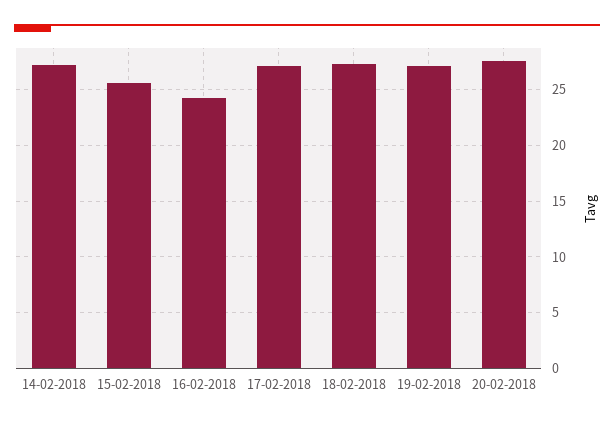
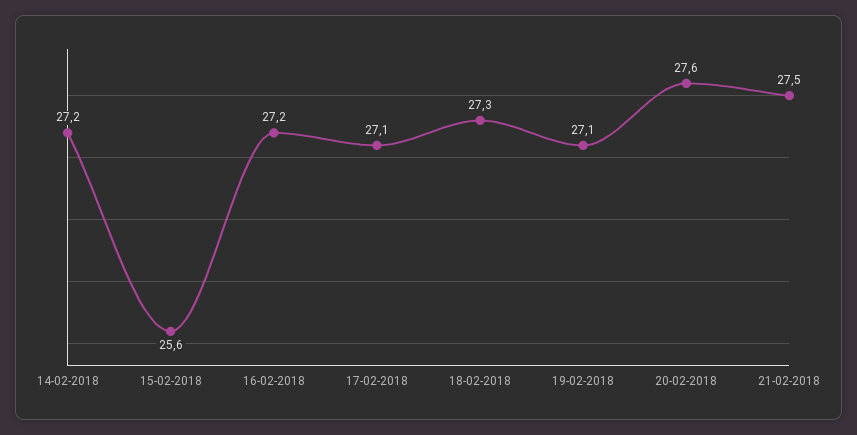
16-02-2018: 24 -> 27.2
21-02-2018: none -> 27.5

